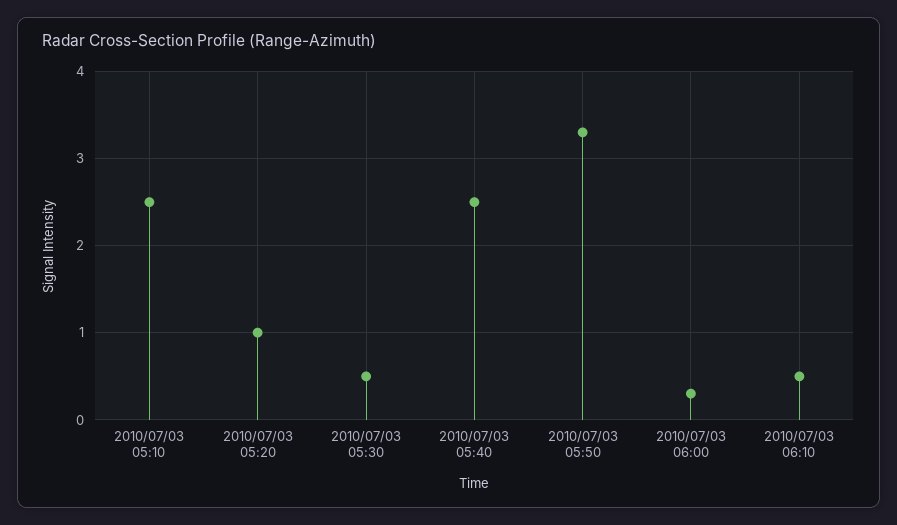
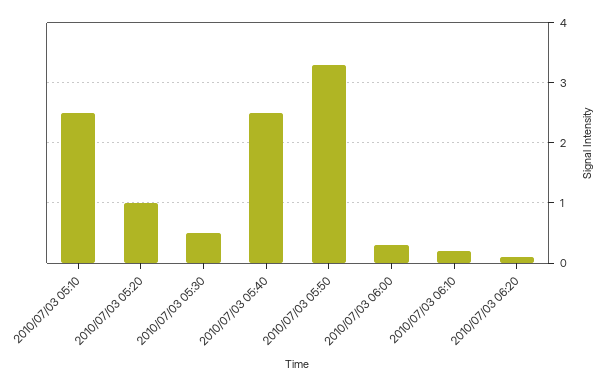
2010/07/03 06:10: 0.5 -> 0.2
2010/07/03 06:20: none -> 0.1

